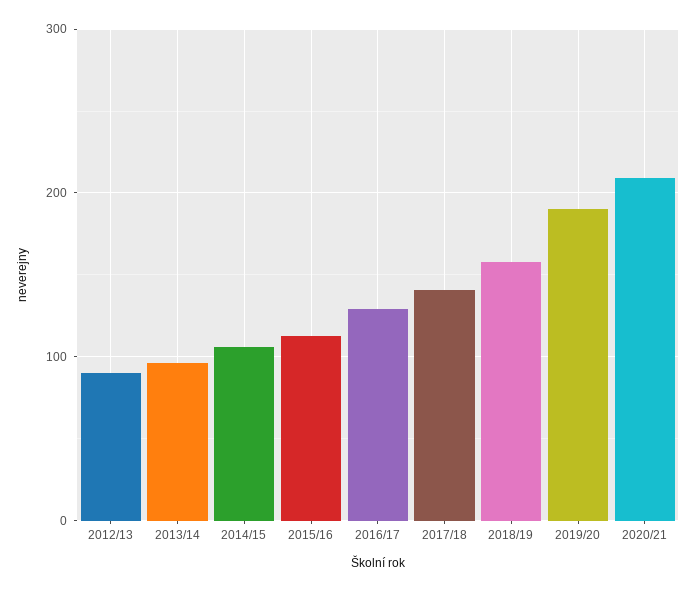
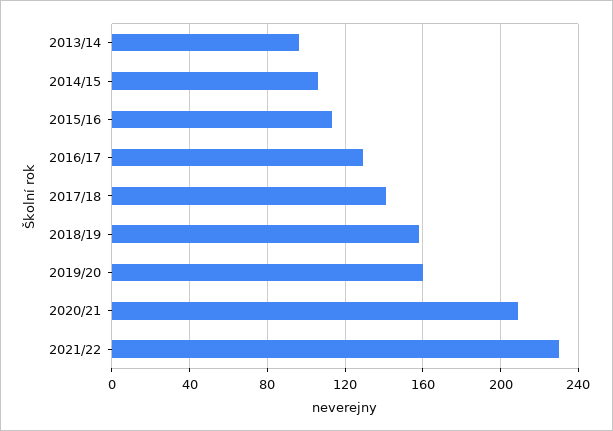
2012/13: 90 -> none
2019/20: 190 -> 160
2021/22: none -> 230

